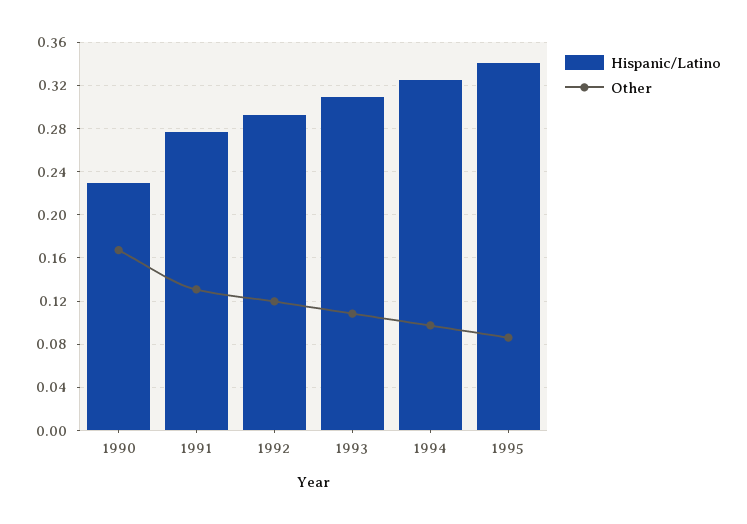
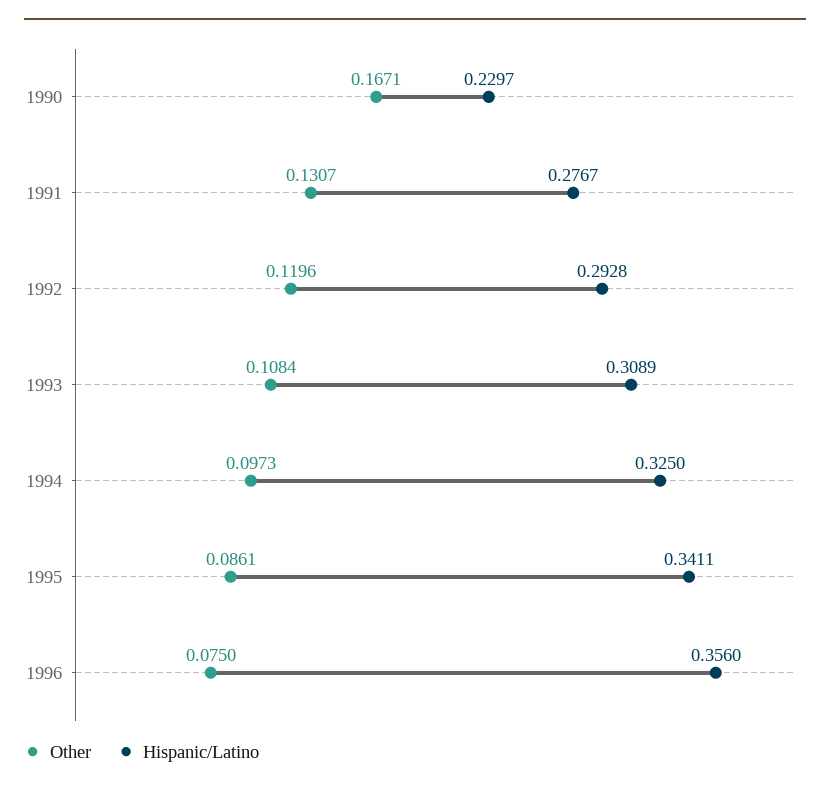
Other, 1996: none -> 0.075
Hispanic/Latino, 1996: none -> 0.356

